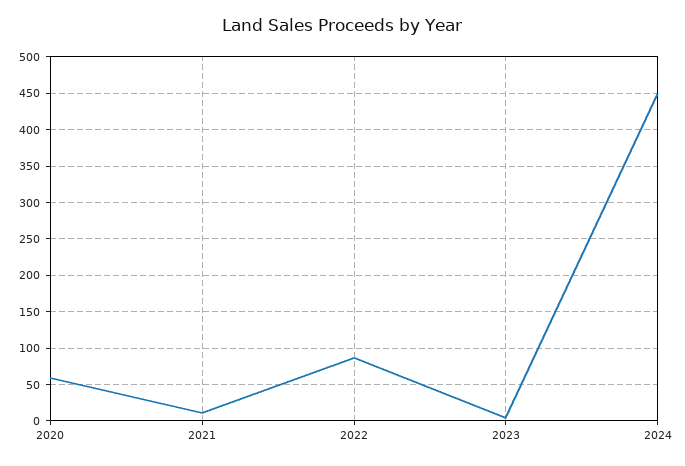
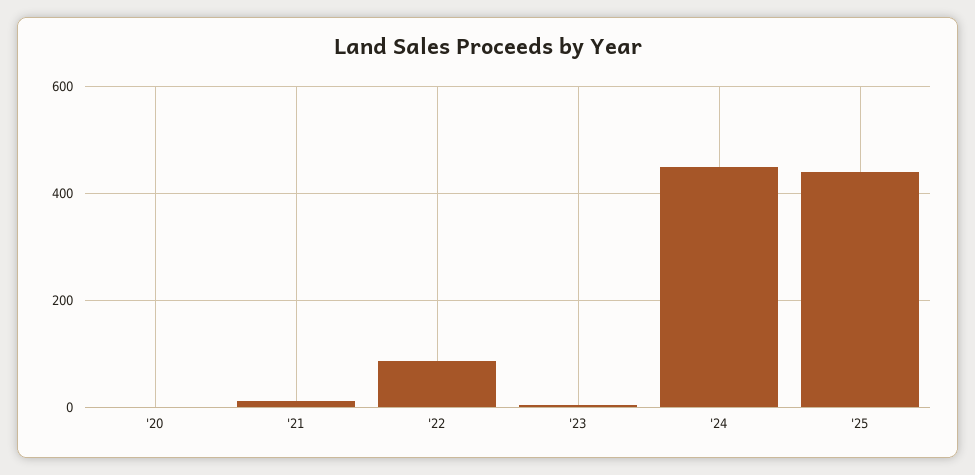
2020: 60 -> 0
'25: none -> 440

